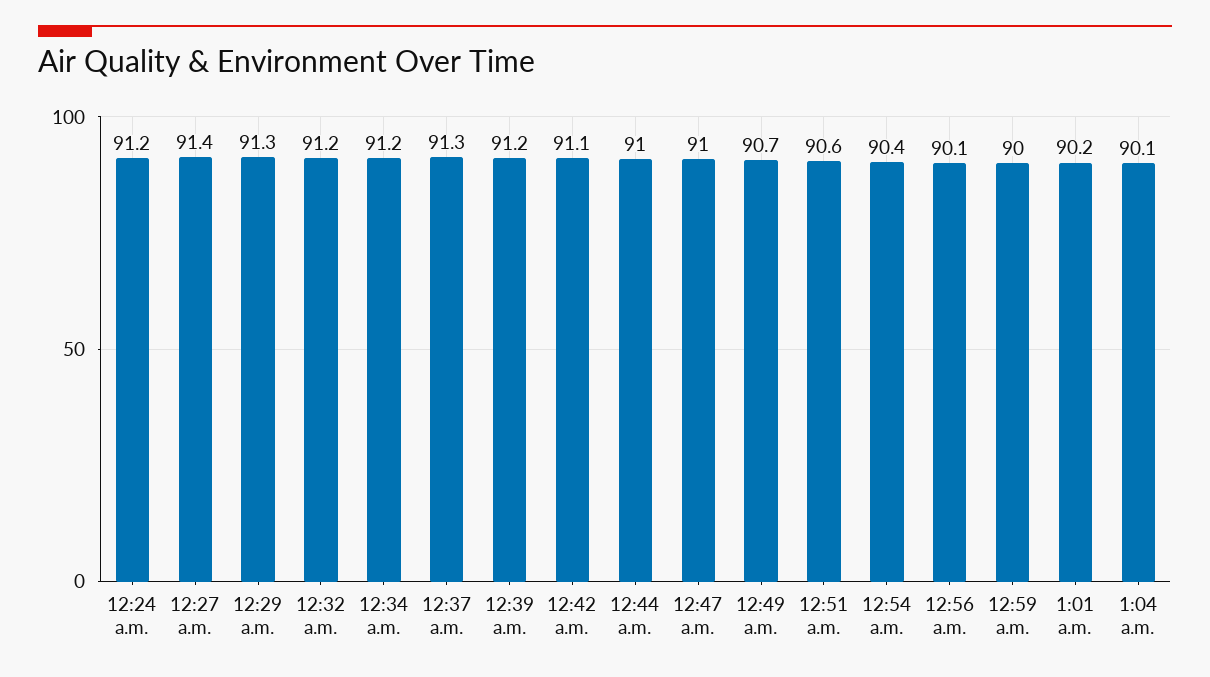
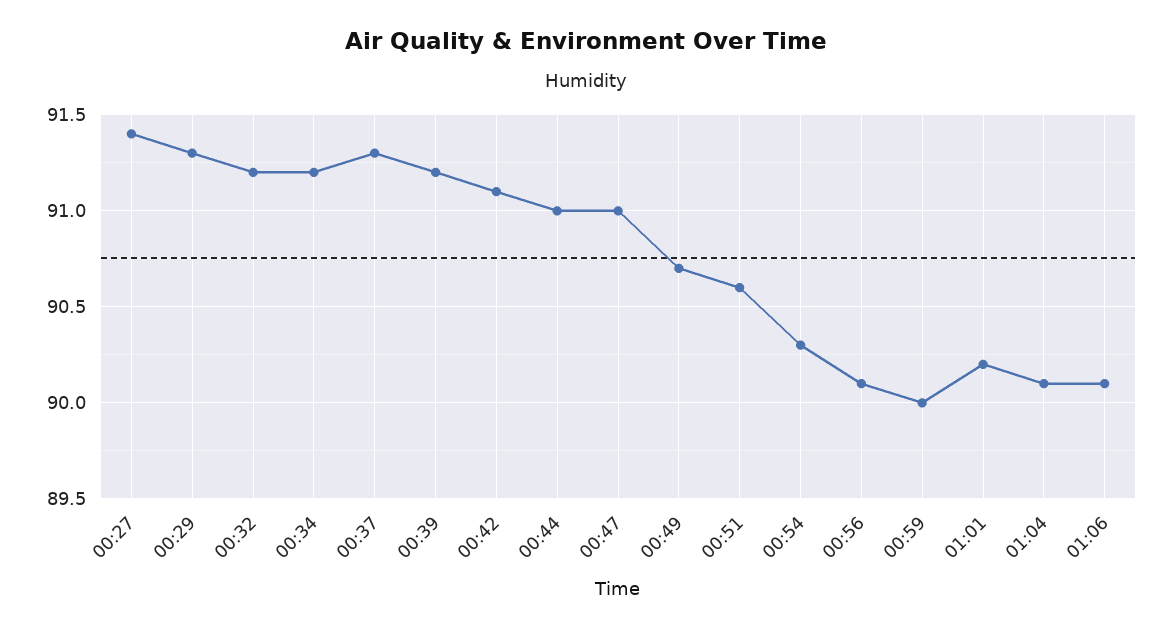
12:24 a.m.: 91.2 -> none
12:54 a.m.: 90.4 -> 90.3
01:06: none -> 90.1

